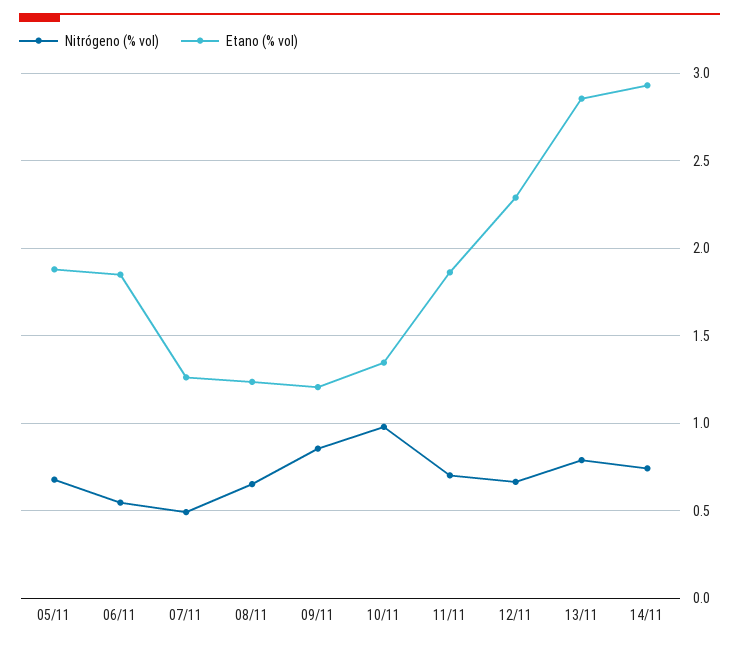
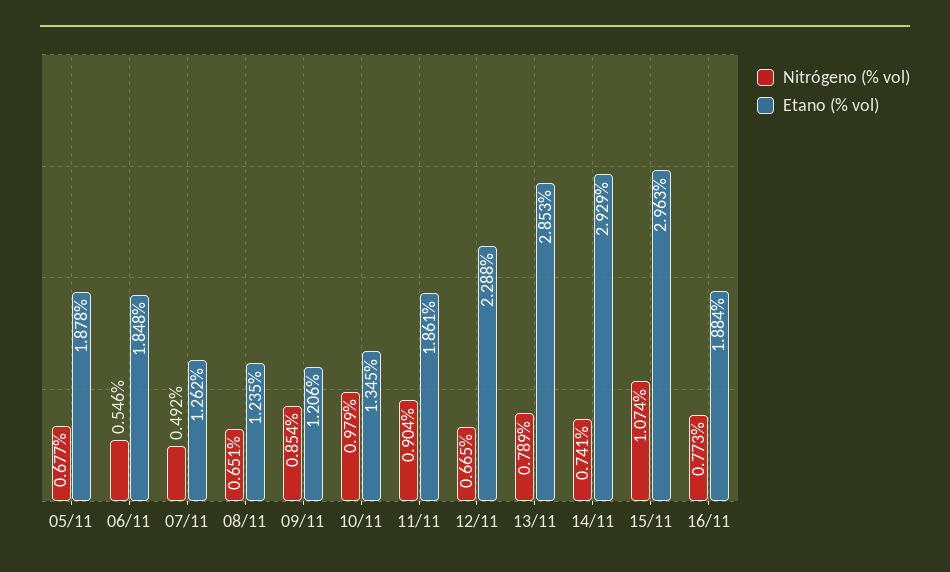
Nitrógeno (% vol), 11/11: 0.7 -> 0.904
Nitrógeno (% vol), 15/11: none -> 1.074
Etano (% vol), 15/11: none -> 2.963
Nitrógeno (% vol), 16/11: none -> 0.773
Etano (% vol), 16/11: none -> 1.884

